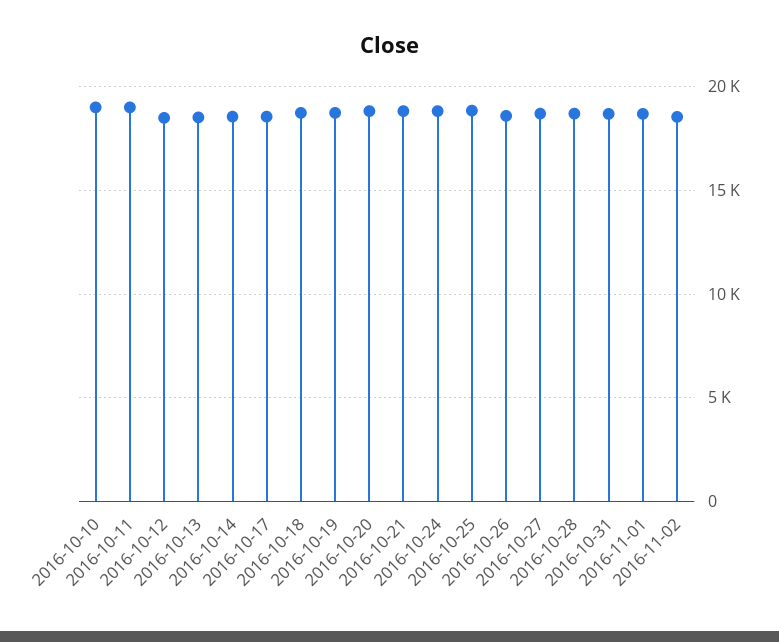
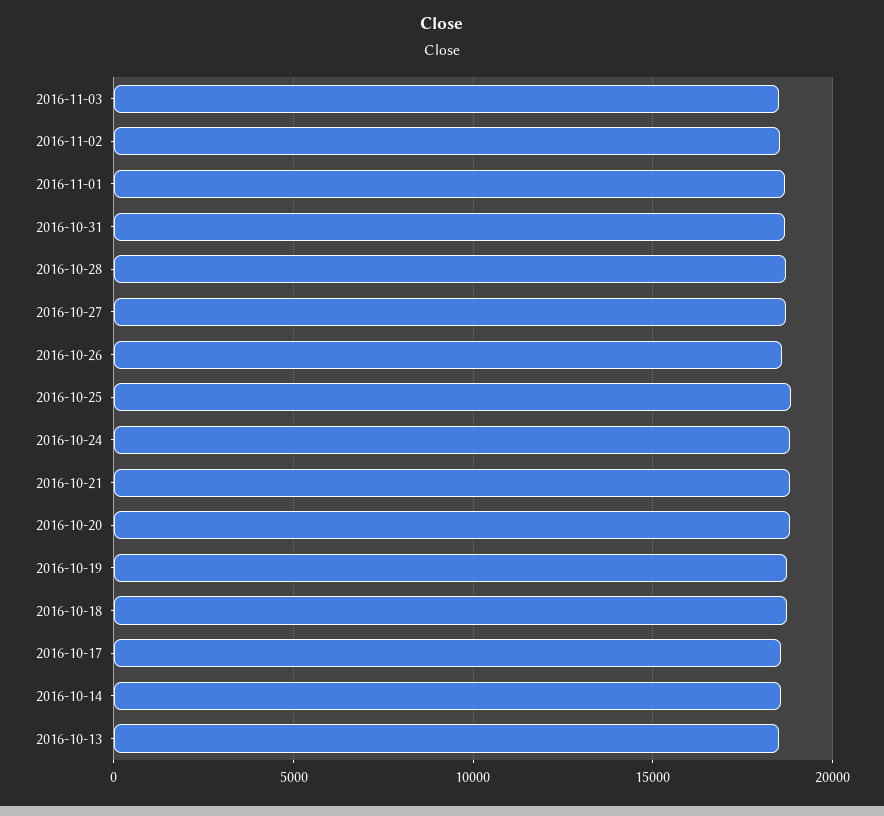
2016-10-10: 19000 -> none
2016-10-11: 19000 -> none
2016-10-12: 18500 -> none
2016-11-03: none -> 18500

